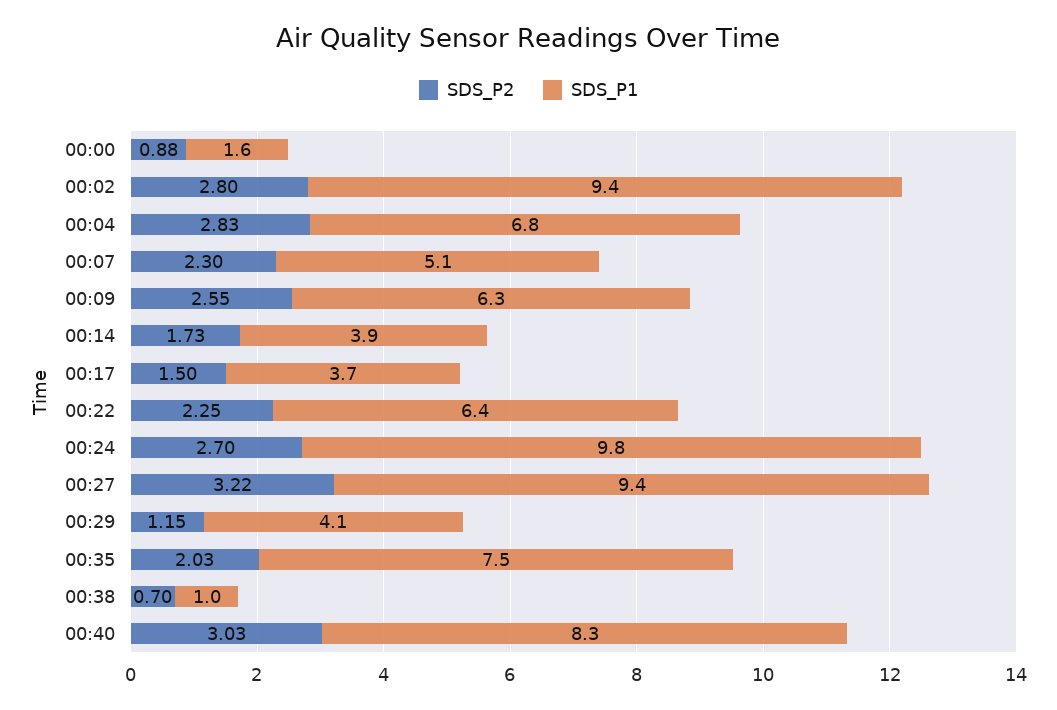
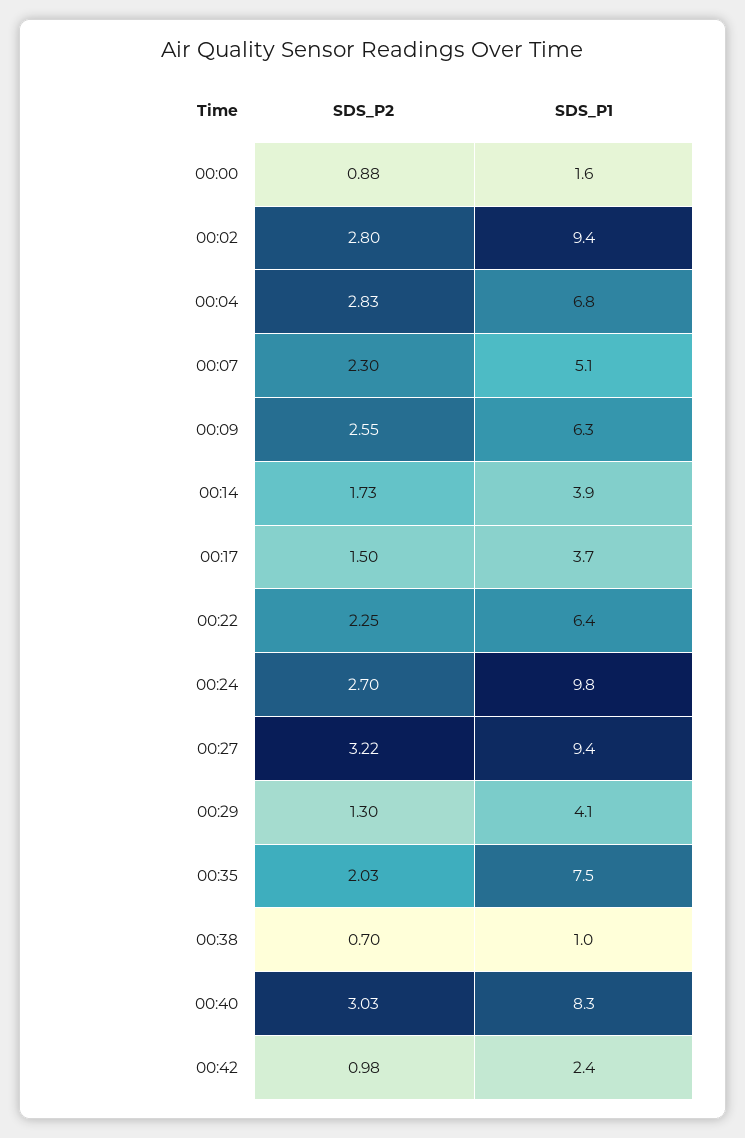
SDS_P2, 00:29: 1.15 -> 1.3
SDS_P2, 00:42: none -> 0.98
SDS_P1, 00:42: none -> 2.4

